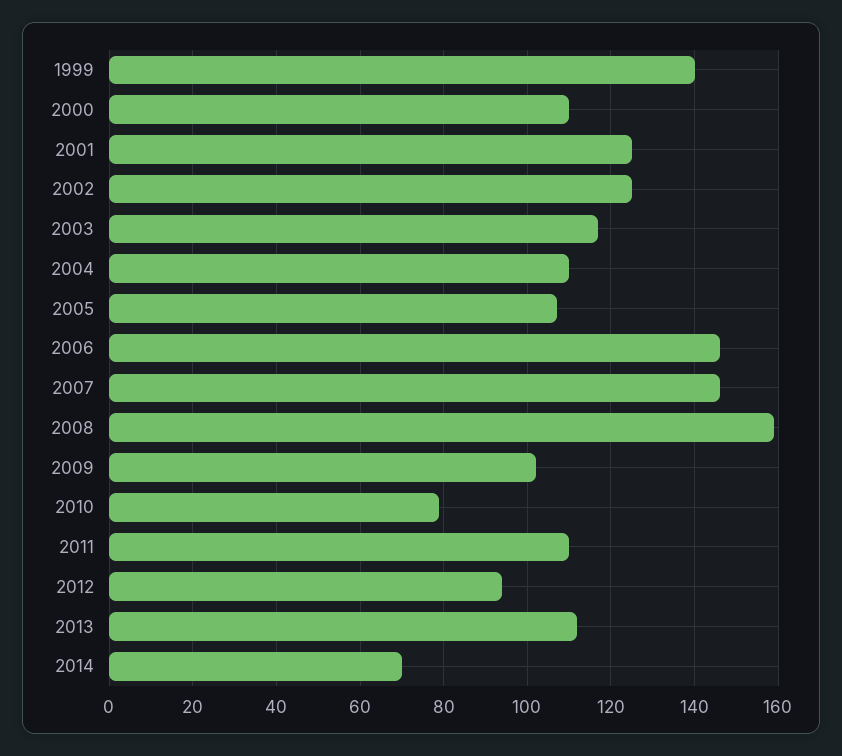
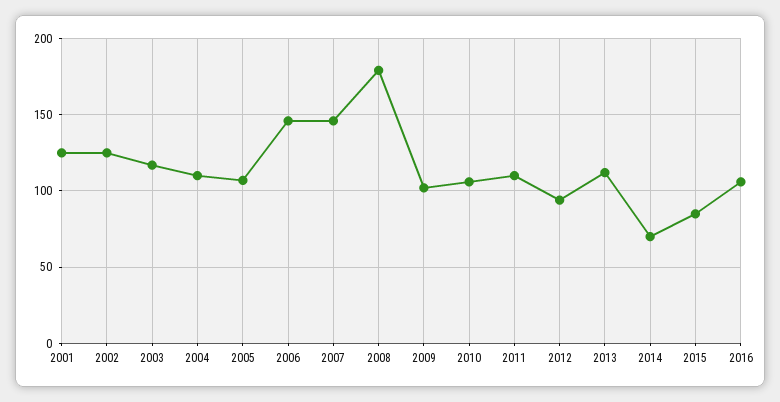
1999: 140 -> none
2000: 110 -> none
2008: 160 -> 180
2010: 80 -> 105
2015: none -> 85
2016: none -> 105

